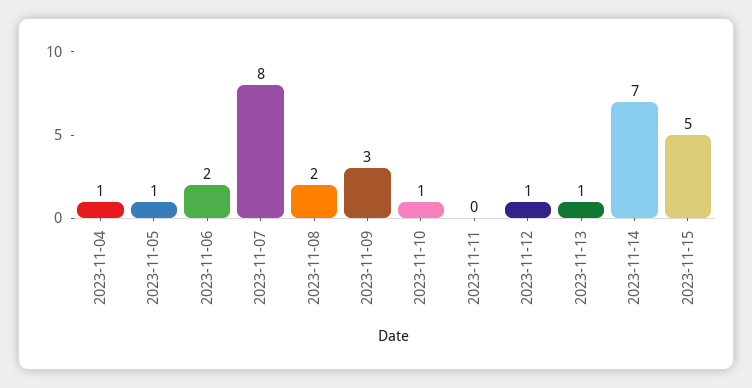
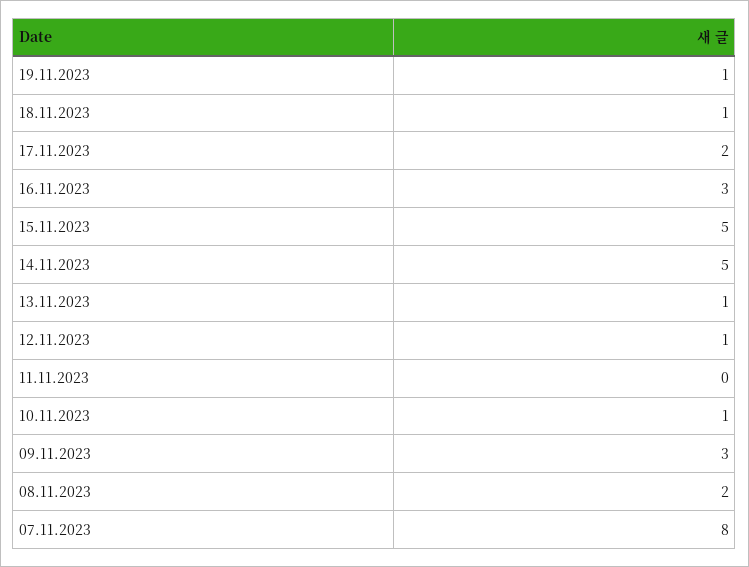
2023-11-04: 1 -> none
2023-11-05: 1 -> none
2023-11-06: 2 -> none
2023-11-14: 7 -> 5
19.11.2023: none -> 1
18.11.2023: none -> 1
17.11.2023: none -> 2
16.11.2023: none -> 3

